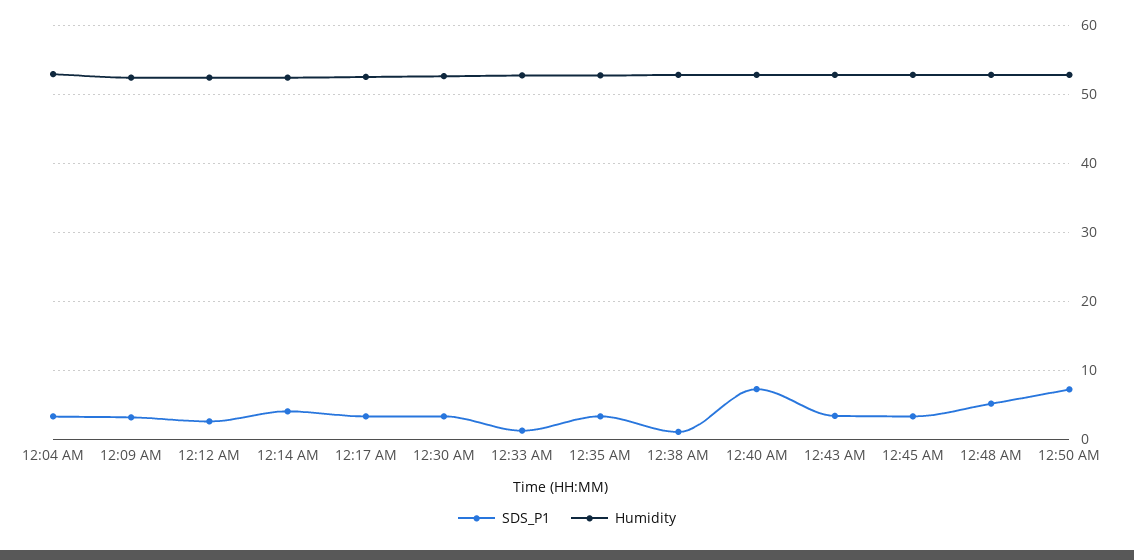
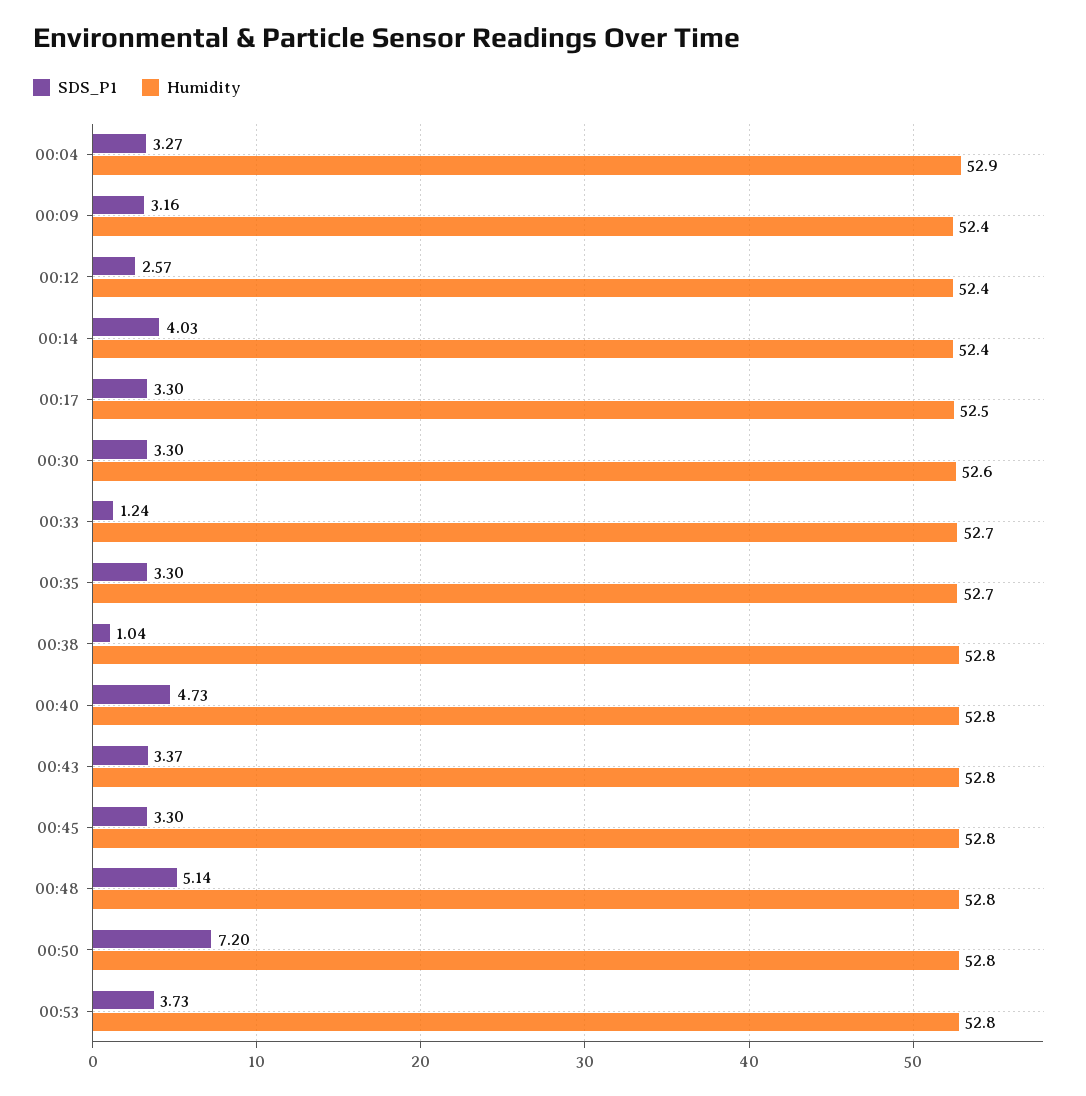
SDS_P1, 12:40 AM: 7 -> 4.73
SDS_P1, 00:53: none -> 3.73
Humidity, 00:53: none -> 52.8

